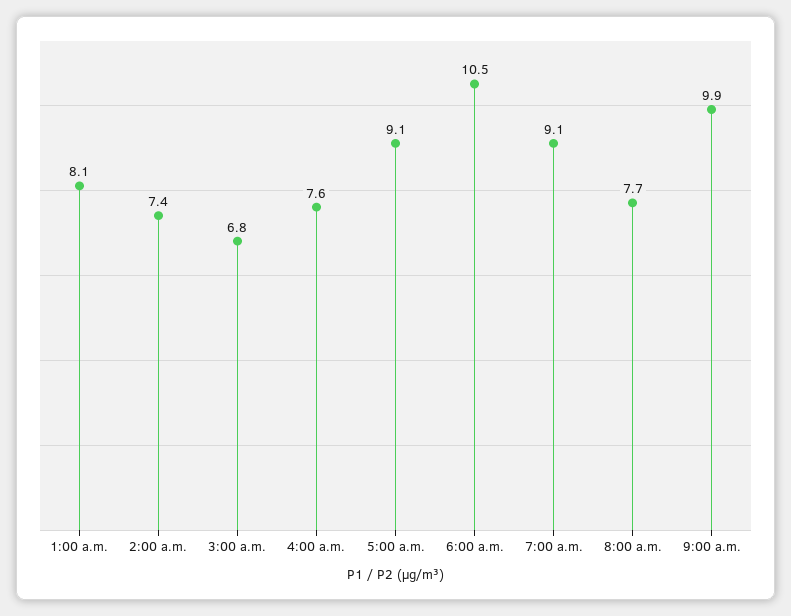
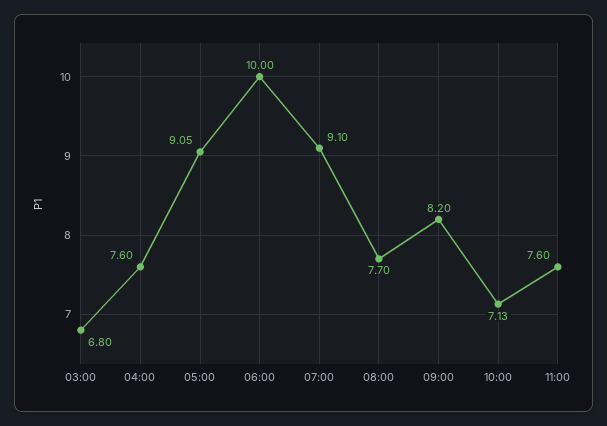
1:00 a.m.: 8.1 -> none
2:00 a.m.: 7.4 -> none
6:00 a.m.: 10.5 -> 10
9:00 a.m.: 9.9 -> 8.2
10:00: none -> 7.13
11:00: none -> 7.6

